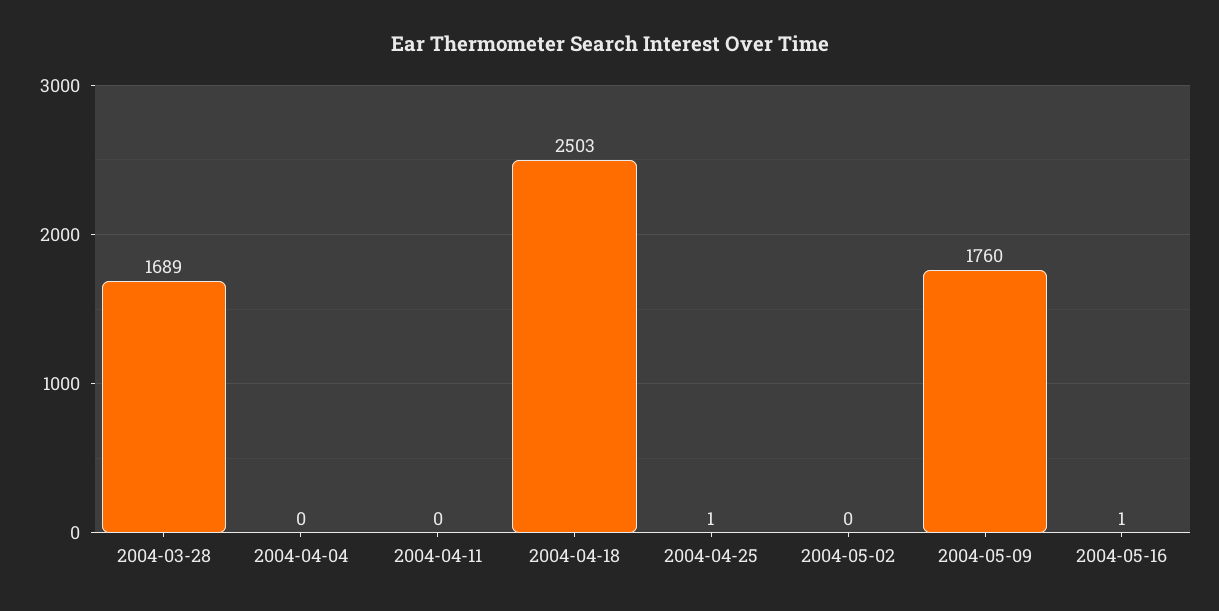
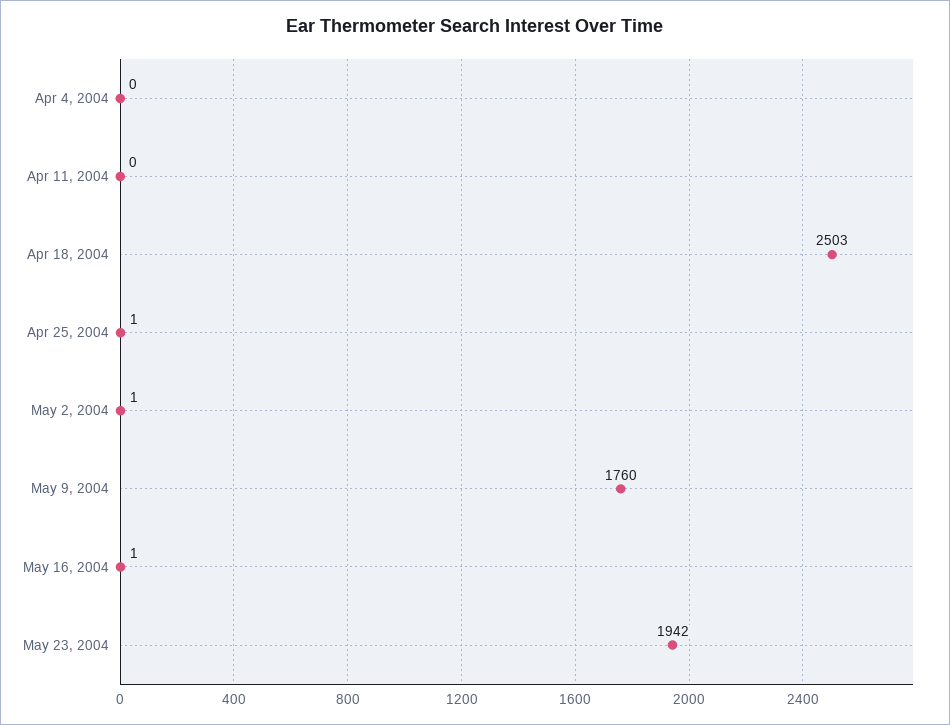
2004-03-28: 1689 -> none
2004-05-02: 0 -> 1
May 23, 2004: none -> 1942

